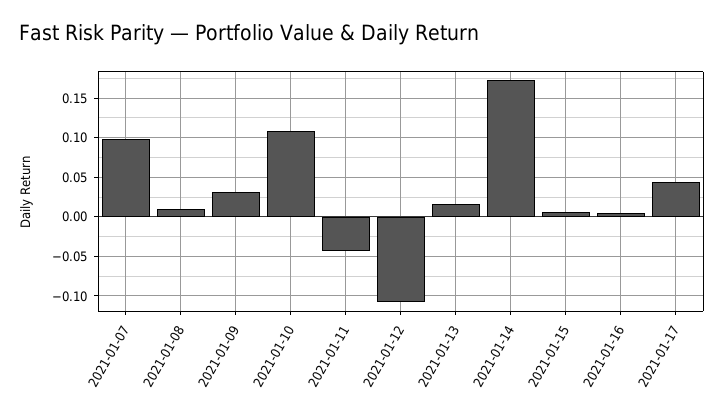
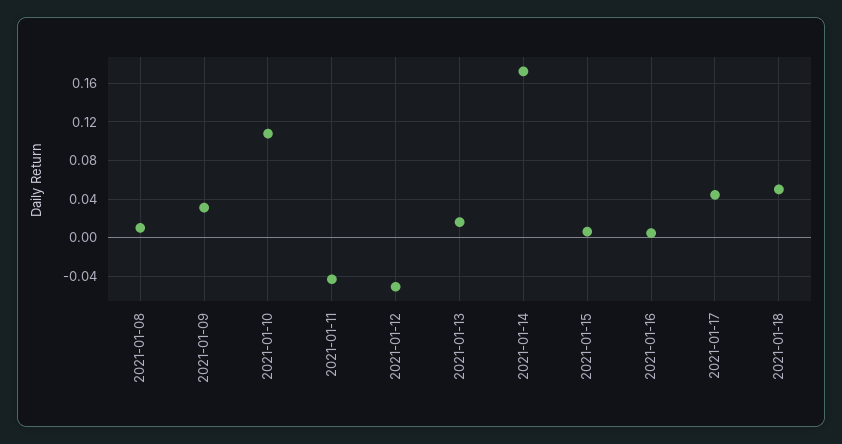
2021-01-07: 0.1 -> none
2021-01-12: -0.11 -> -0.05
2021-01-18: none -> 0.05

